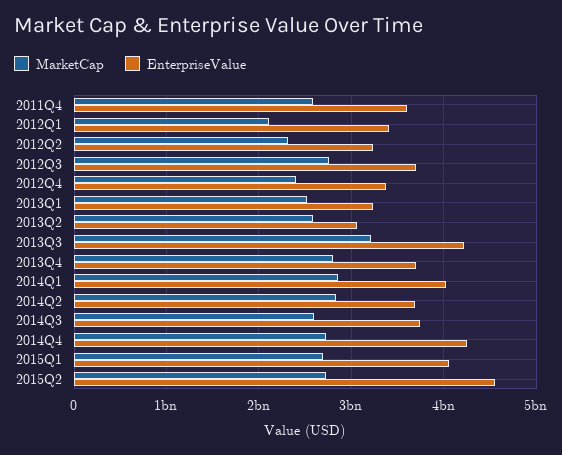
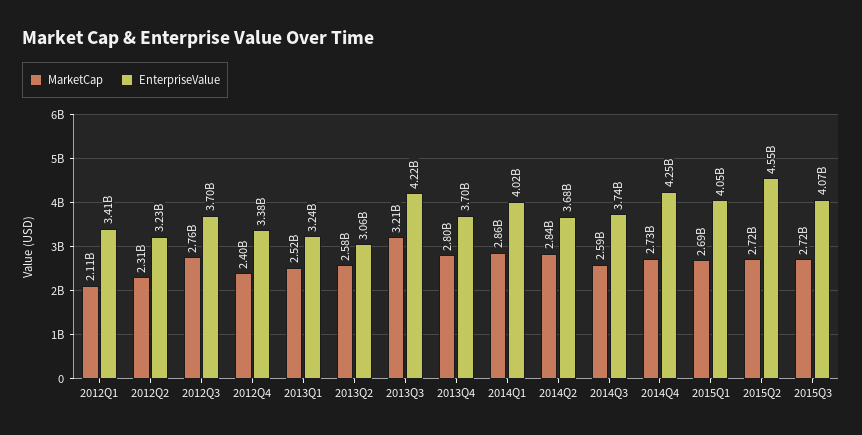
MarketCap, 2011Q4: 2600000000 -> none
EnterpriseValue, 2011Q4: 3600000000 -> none
MarketCap, 2015Q3: none -> 2720000000
EnterpriseValue, 2015Q3: none -> 4070000000

